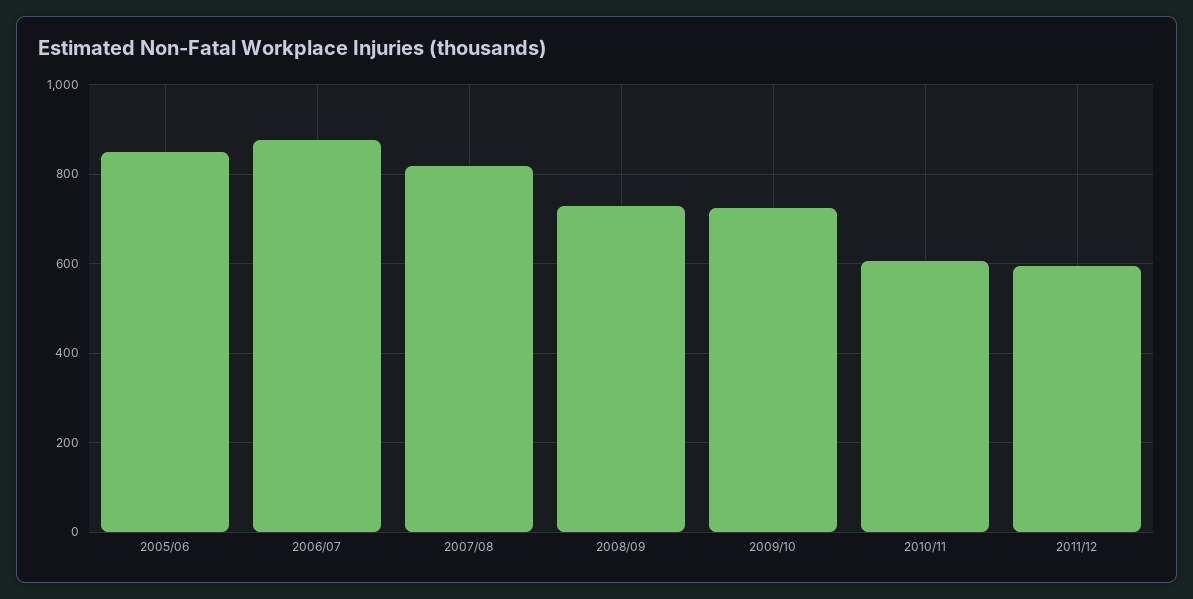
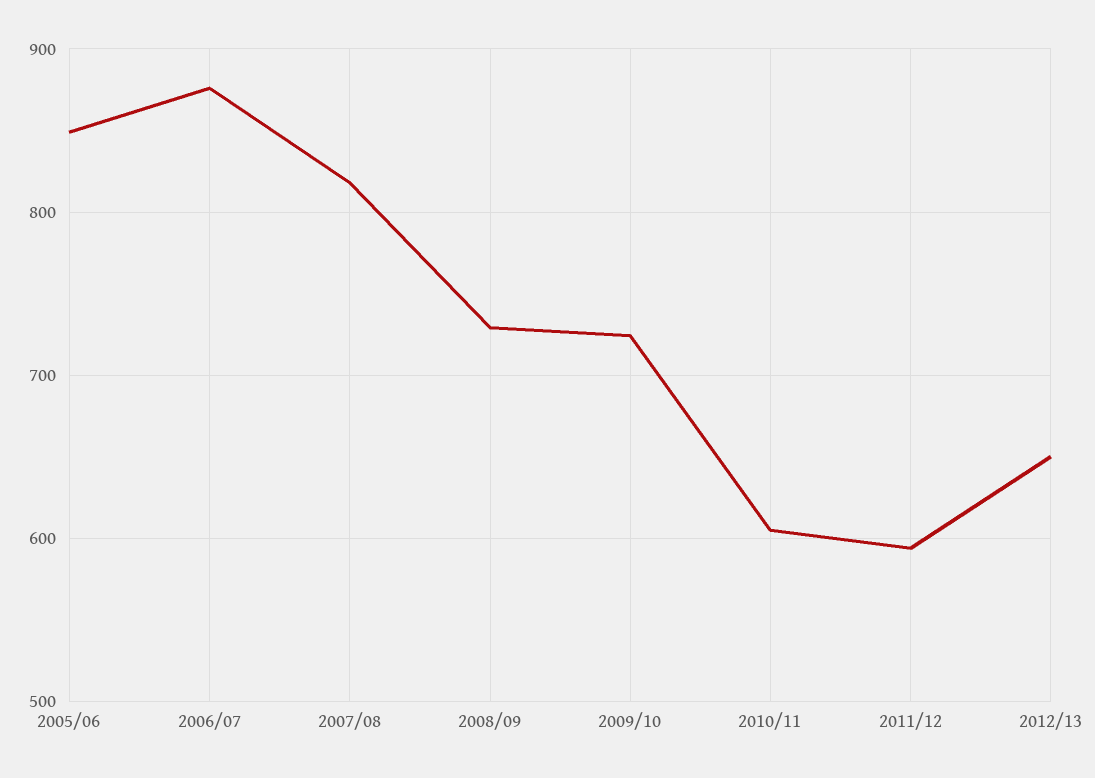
2012/13: none -> 650

